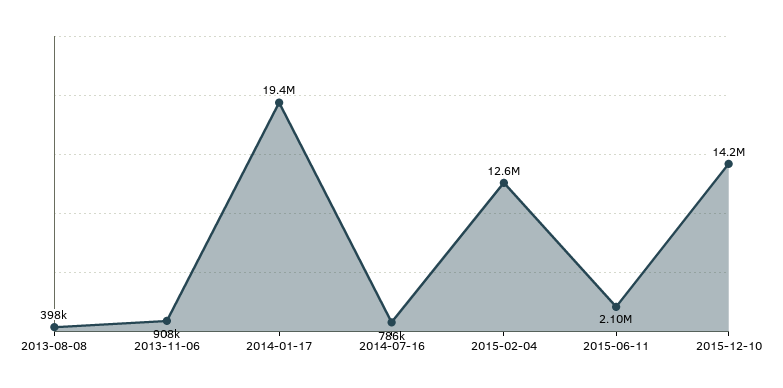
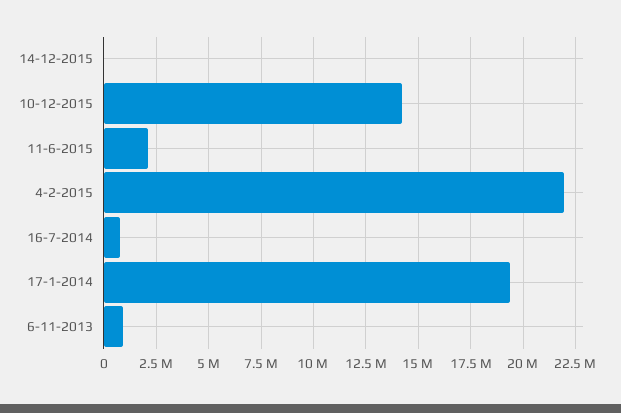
2013-08-08: 398000 -> none
2015-02-04: 12600000 -> 22000000
14-12-2015: none -> 0

